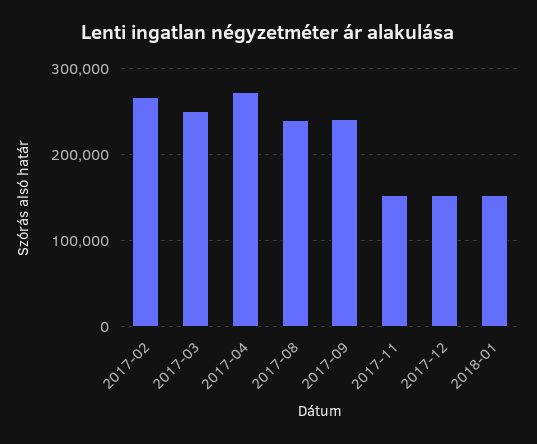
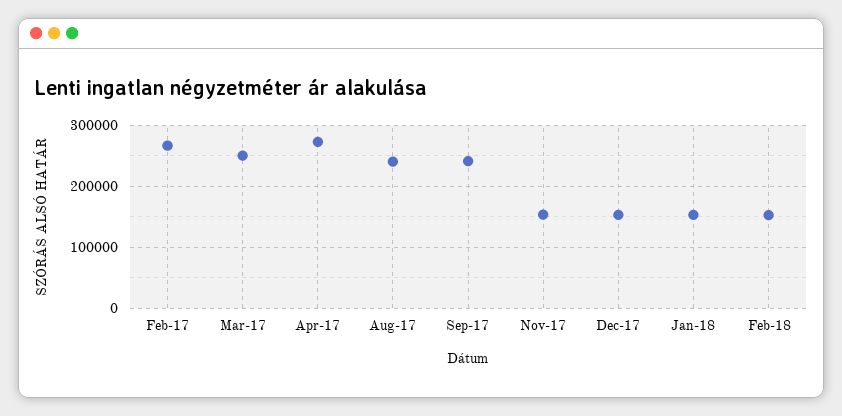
Feb-18: none -> 150000

